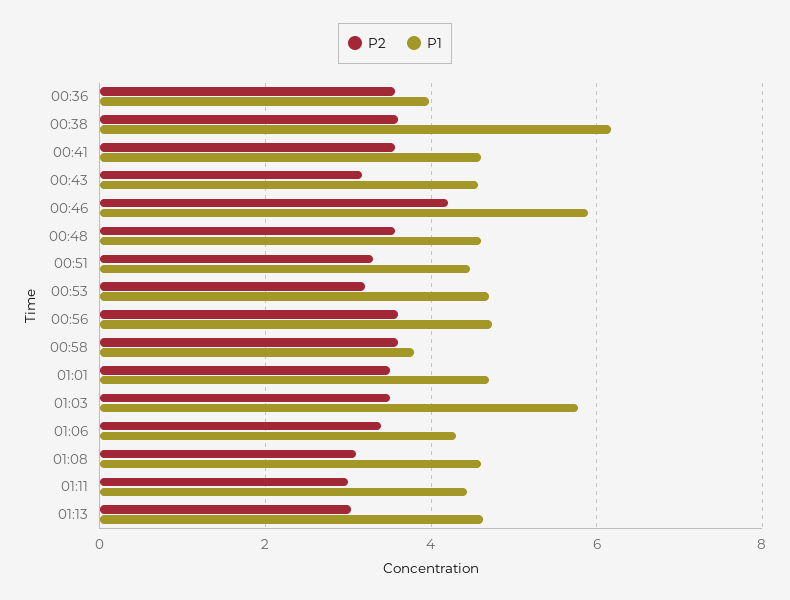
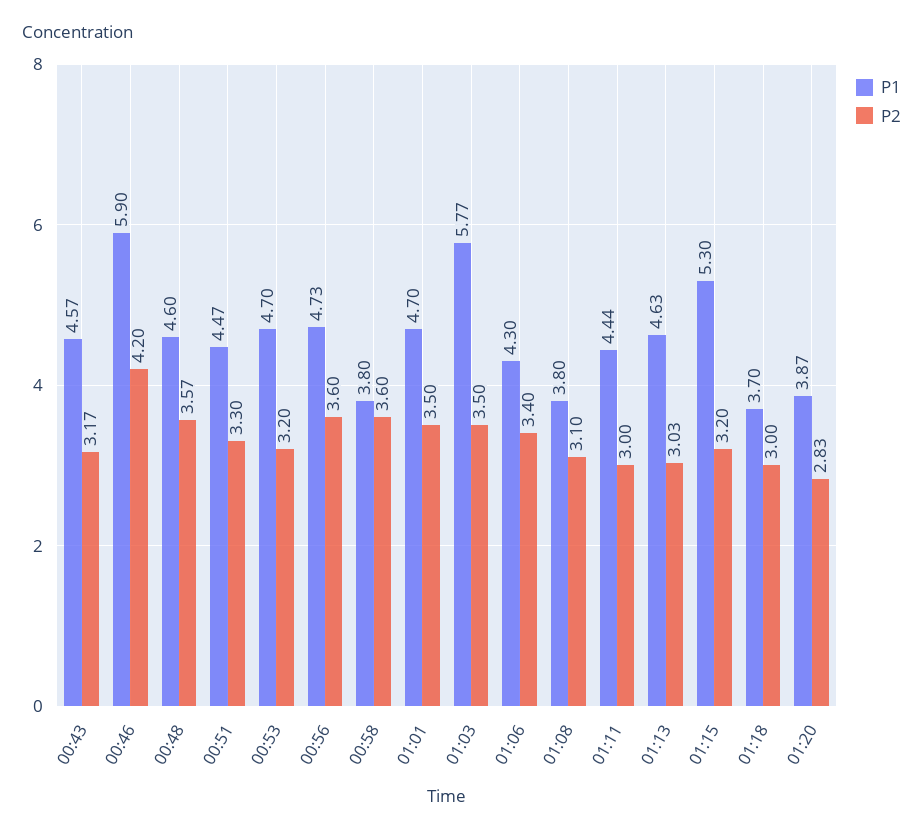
P2, 00:36: 3.6 -> none
P1, 00:36: 4 -> none
P2, 00:38: 3.6 -> none
P1, 00:38: 6.2 -> none
P2, 00:41: 3.6 -> none
P1, 00:41: 4.6 -> none
P1, 01:08: 4.6 -> 3.8
P1, 01:15: none -> 5.3
P2, 01:15: none -> 3.2
P1, 01:18: none -> 3.7
P2, 01:18: none -> 3
P1, 01:20: none -> 3.87
P2, 01:20: none -> 2.83

